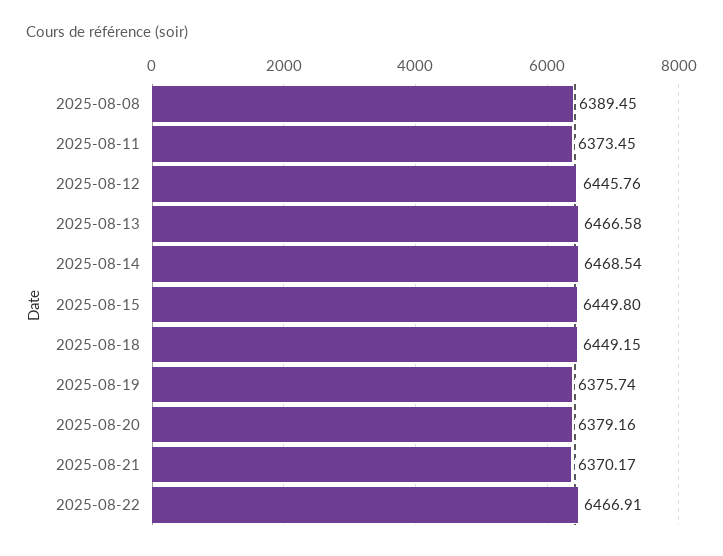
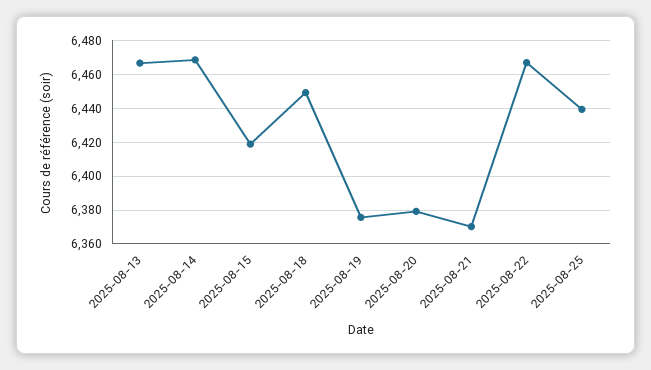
2025-08-08: 6389.45 -> none
2025-08-11: 6373.45 -> none
2025-08-12: 6445.76 -> none
2025-08-15: 6449.8 -> 6420
2025-08-25: none -> 6440

